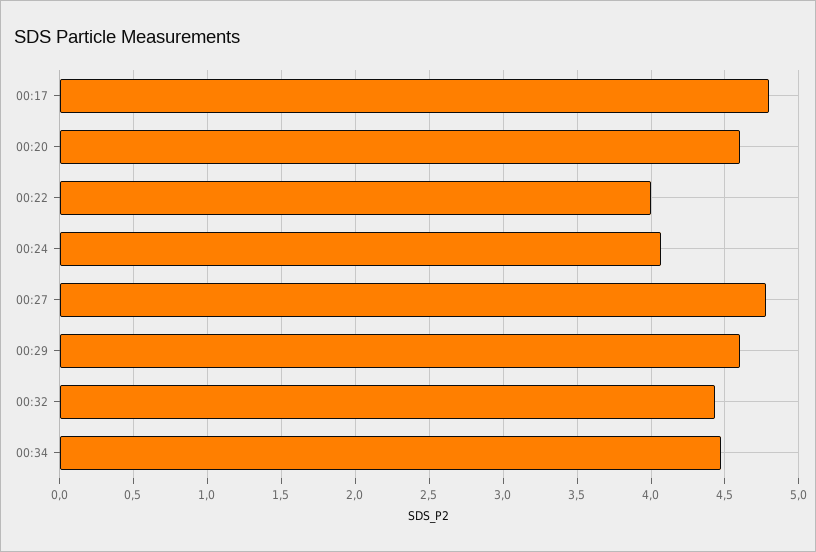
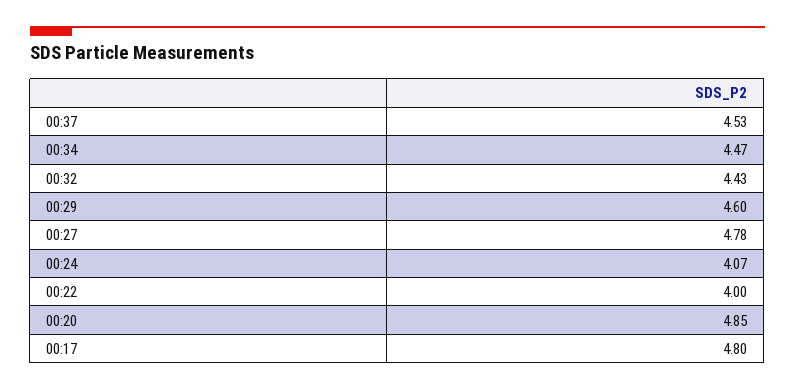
00:20: 4.6 -> 4.85
00:37: none -> 4.53

